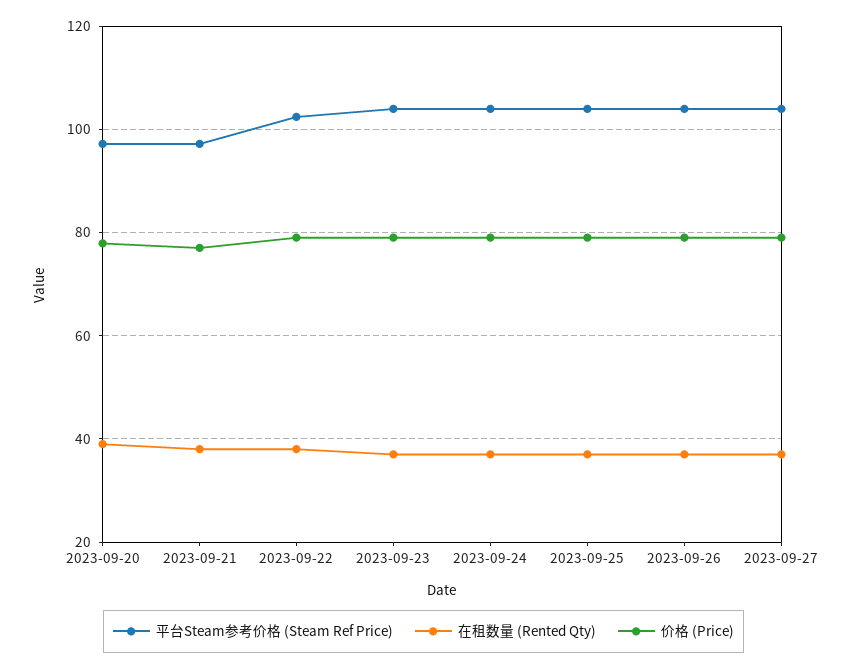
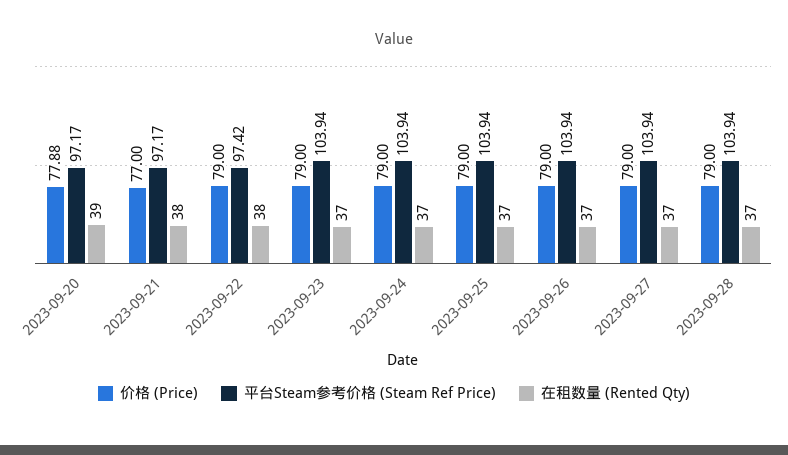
平台Steam参考价格 (Steam Ref Price), 2023-09-22: 102 -> 97.42
价格 (Price), 2023-09-28: none -> 79
平台Steam参考价格 (Steam Ref Price), 2023-09-28: none -> 103.94
在租数量 (Rented Qty), 2023-09-28: none -> 37

